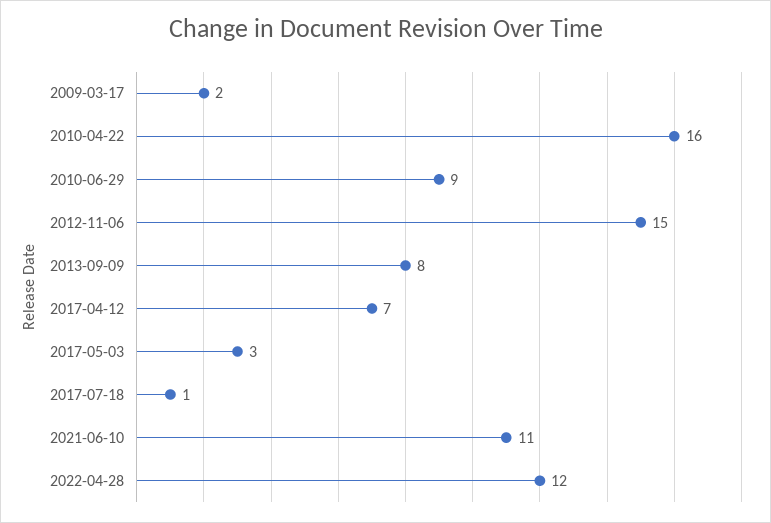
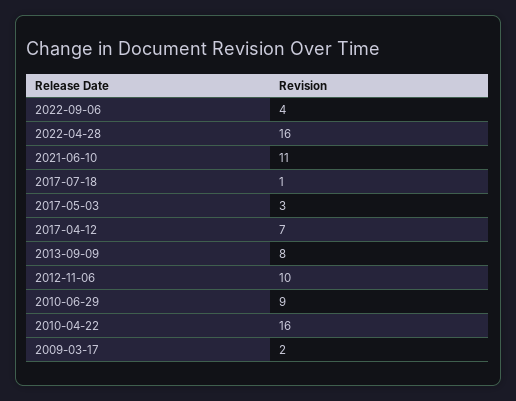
2012-11-06: 15 -> 10
2022-04-28: 12 -> 16
2022-09-06: none -> 4

